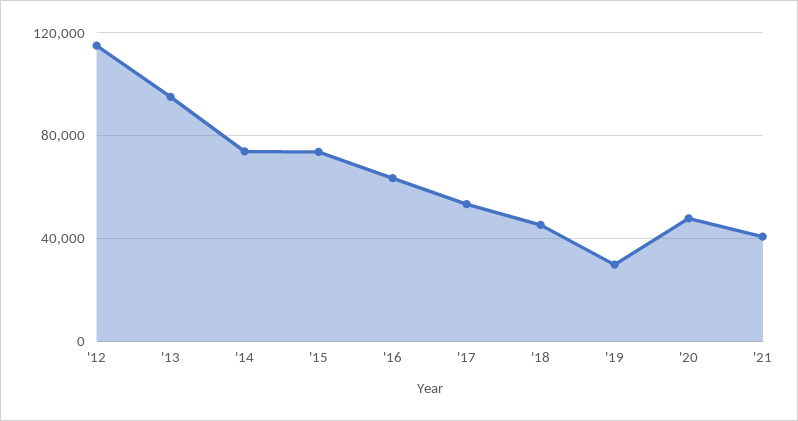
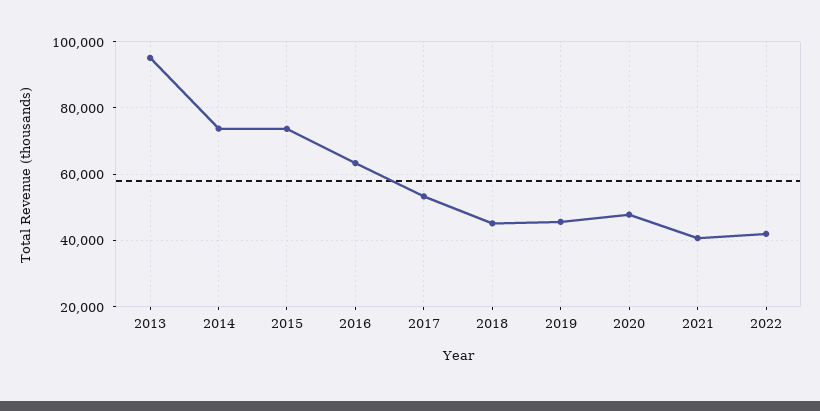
'12: 115000 -> none
'19: 30000 -> 46000
2022: none -> 42000

